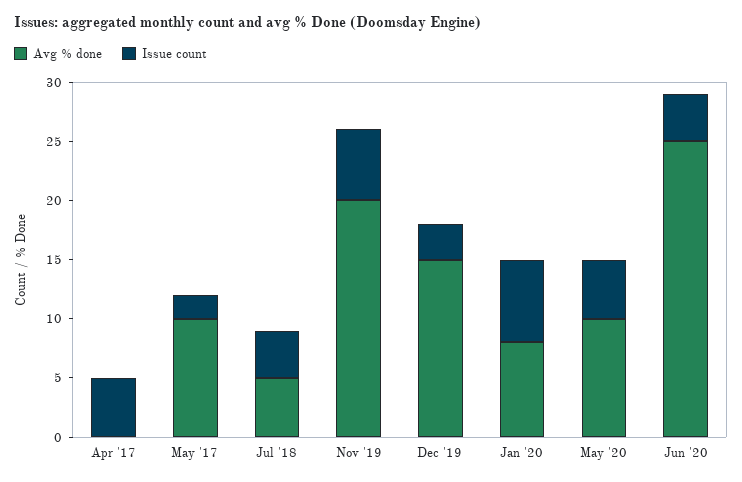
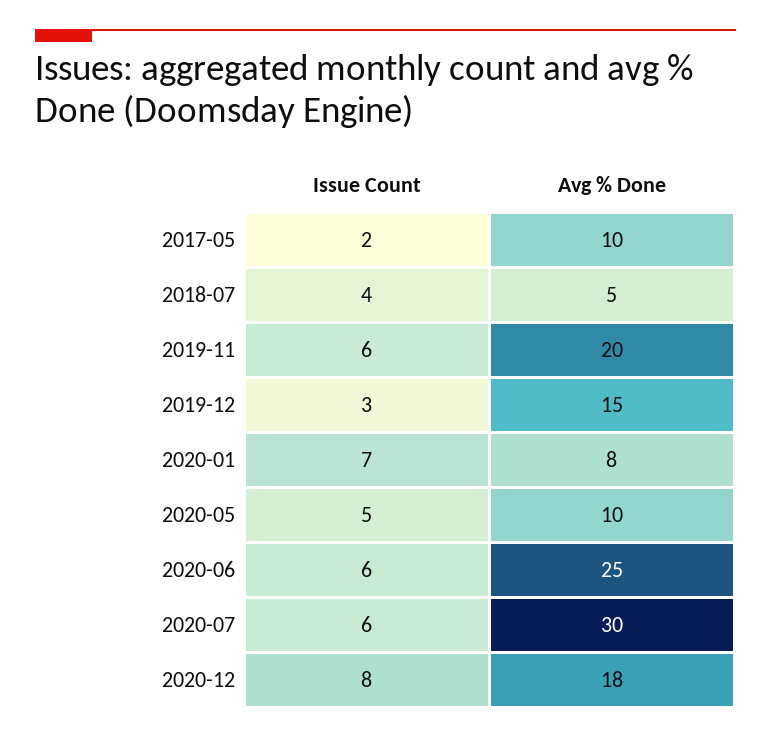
Avg % done, Apr '17: 0 -> none
Issue count, Apr '17: 5 -> none
Issue count, Jun '20: 4 -> 6
Issue count, 2020-07: none -> 6
Avg % done, 2020-07: none -> 30
Issue count, 2020-12: none -> 8
Avg % done, 2020-12: none -> 18

